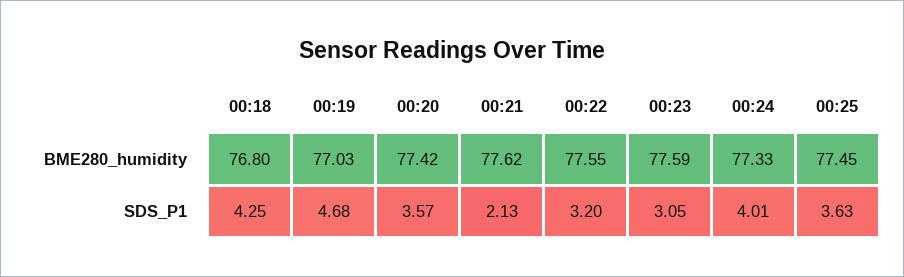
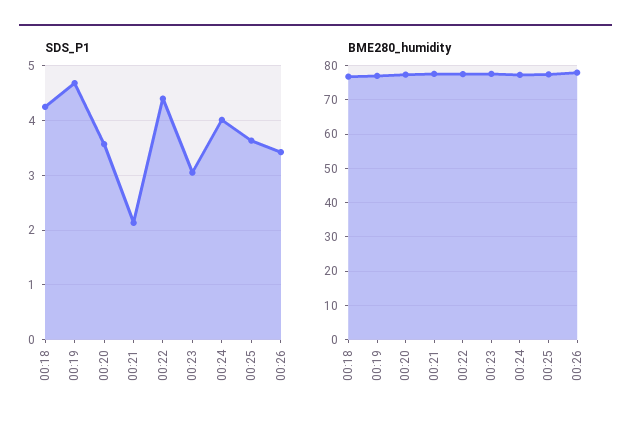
SDS_P1, 00:22: 3.2 -> 4.4
SDS_P1, 00:26: none -> 3.4
BME280_humidity, 00:26: none -> 78

